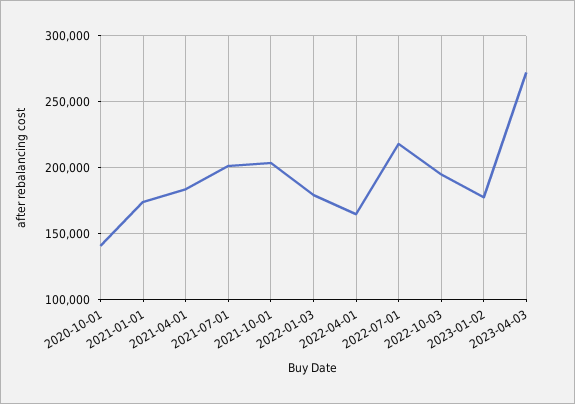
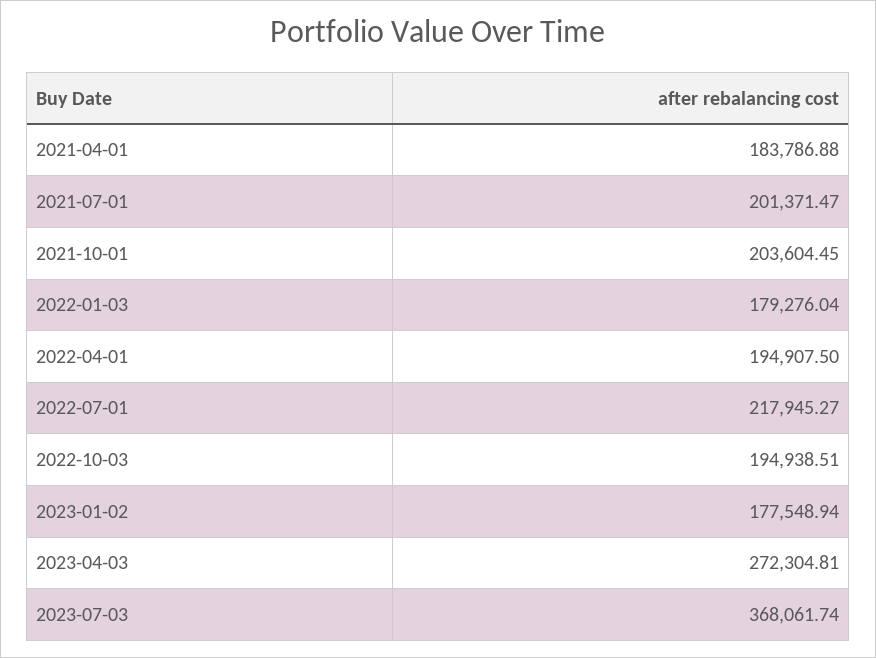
2020-10-01: 140000 -> none
2021-01-01: 175000 -> none
2022-04-01: 165000 -> 194907.5
2023-07-03: none -> 368061.74

